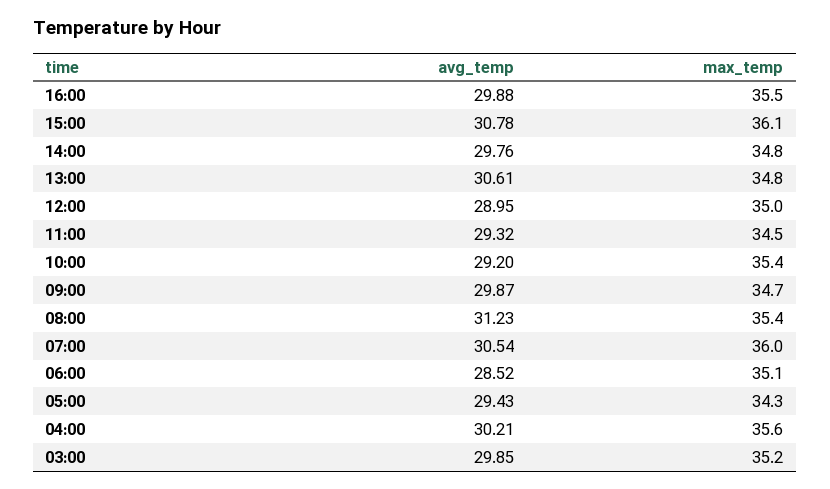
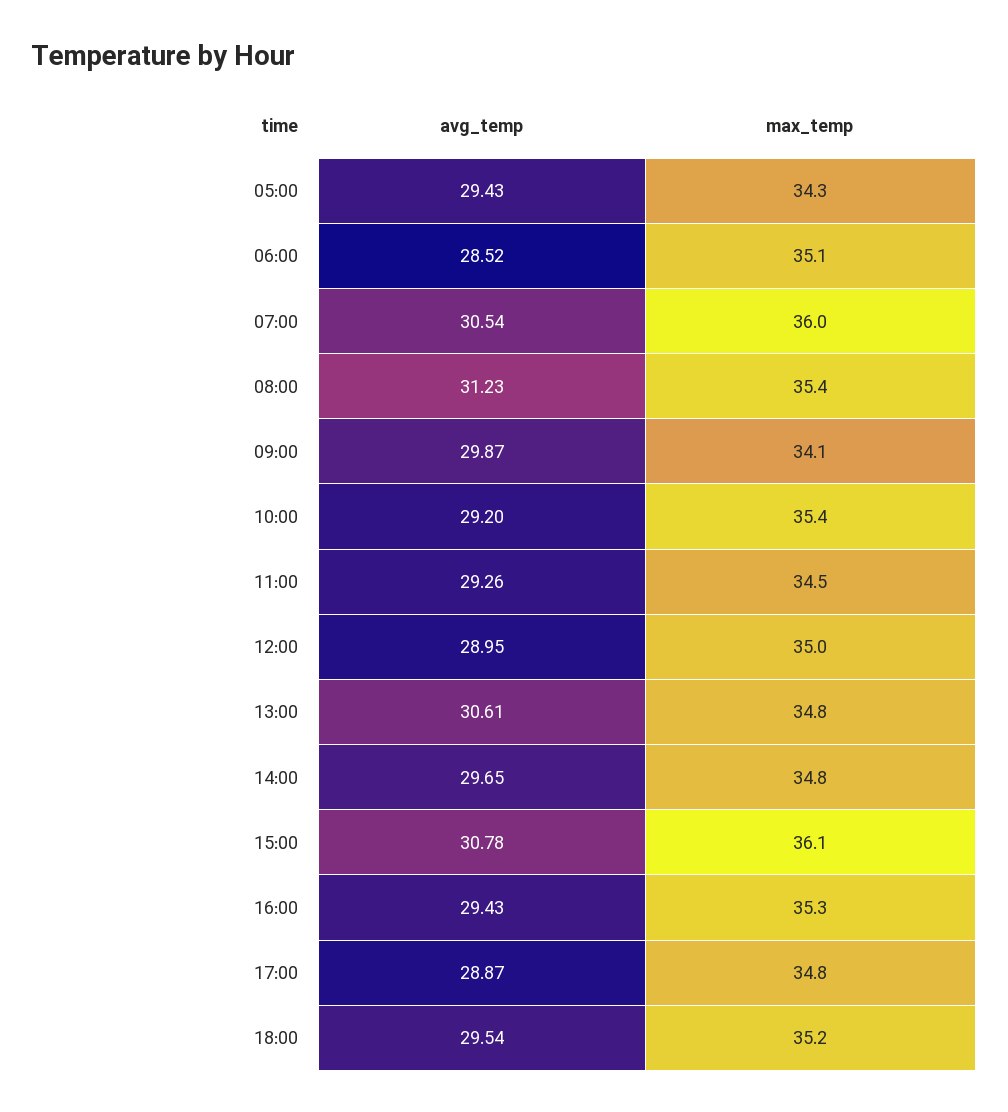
avg_temp, 16:00: 29.88 -> 29.43
max_temp, 16:00: 35.5 -> 35.3
avg_temp, 14:00: 29.76 -> 29.65
avg_temp, 11:00: 29.32 -> 29.26
max_temp, 09:00: 34.7 -> 34.1
avg_temp, 04:00: 30.21 -> none
max_temp, 04:00: 35.6 -> none
avg_temp, 03:00: 29.85 -> none
max_temp, 03:00: 35.2 -> none
avg_temp, 17:00: none -> 28.87
max_temp, 17:00: none -> 34.8
avg_temp, 18:00: none -> 29.54
max_temp, 18:00: none -> 35.2

